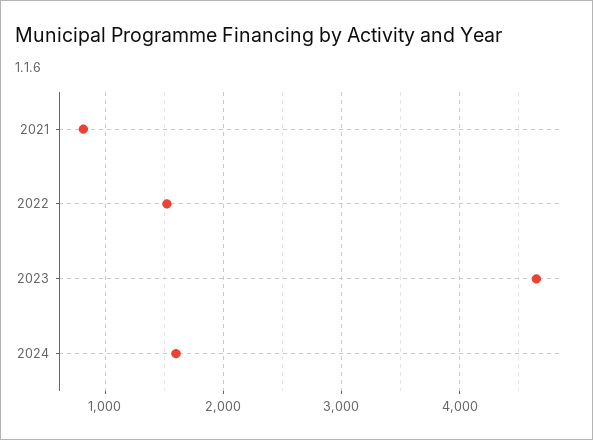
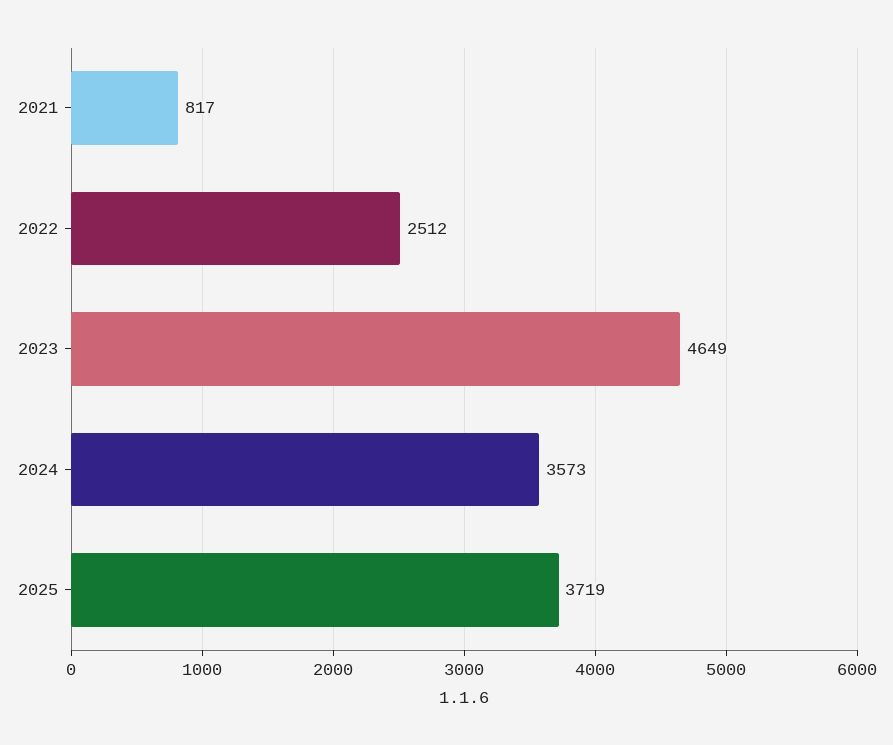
2022: 1500 -> 2512
2024: 1600 -> 3573
2025: none -> 3719

